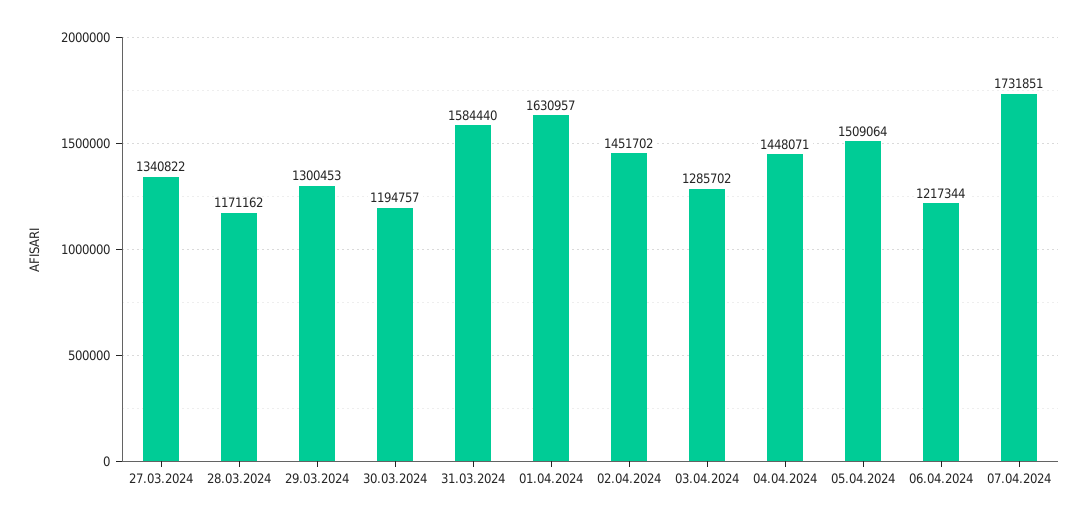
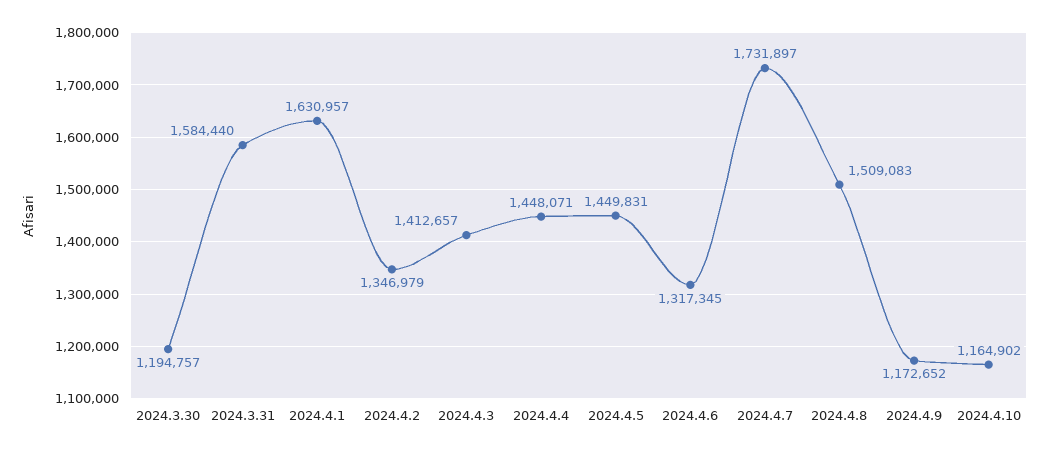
27.03.2024: 1340822 -> none
28.03.2024: 1171162 -> none
29.03.2024: 1300453 -> none
02.04.2024: 1451702 -> 1346979
03.04.2024: 1285702 -> 1412657
05.04.2024: 1509064 -> 1449831
06.04.2024: 1217344 -> 1317345
07.04.2024: 1731851 -> 1731897
2024.4.8: none -> 1509083
2024.4.9: none -> 1172652
2024.4.10: none -> 1164902

